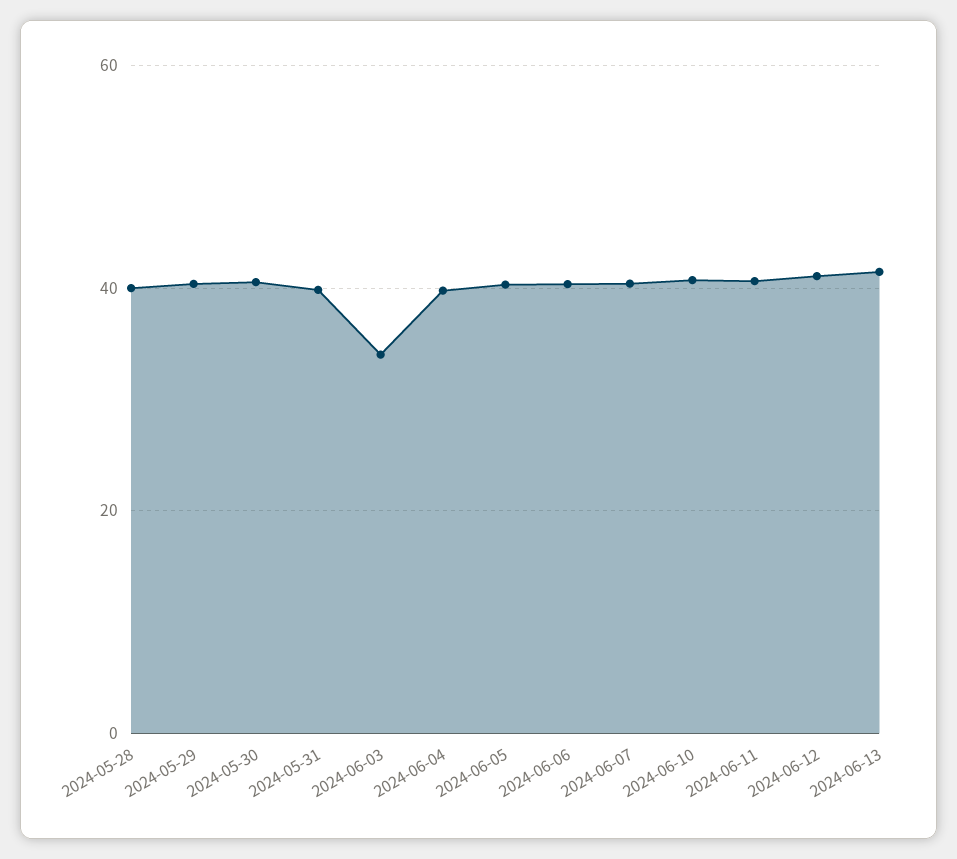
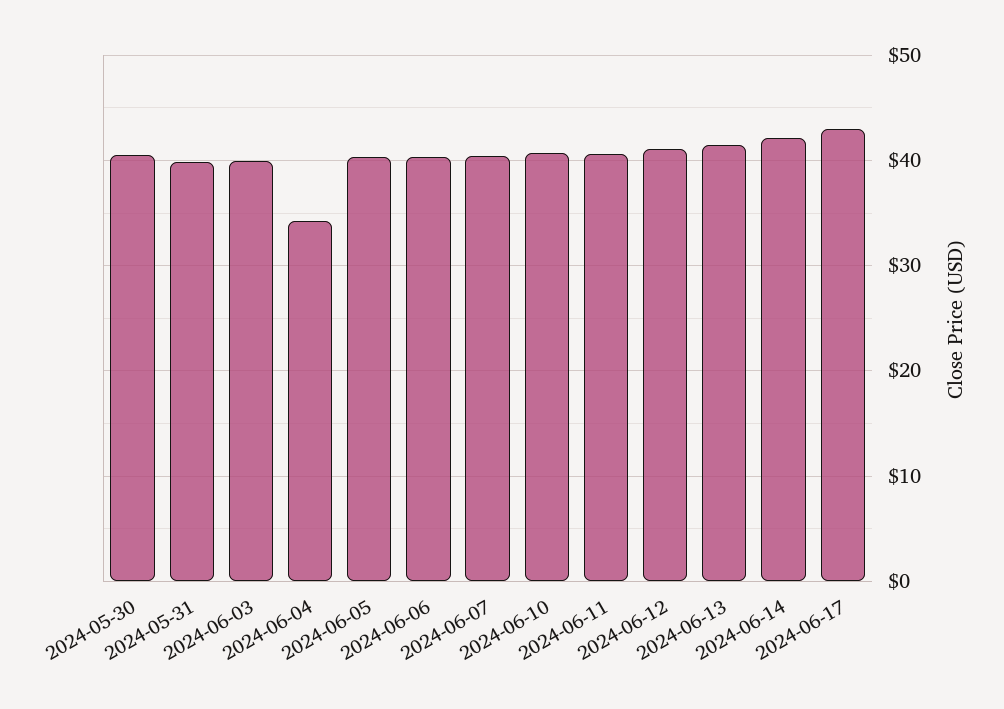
2024-05-28: 40 -> none
2024-05-29: 40 -> none
2024-06-03: 34 -> 40
2024-06-04: 40 -> 34
2024-06-14: none -> 42
2024-06-17: none -> 43

